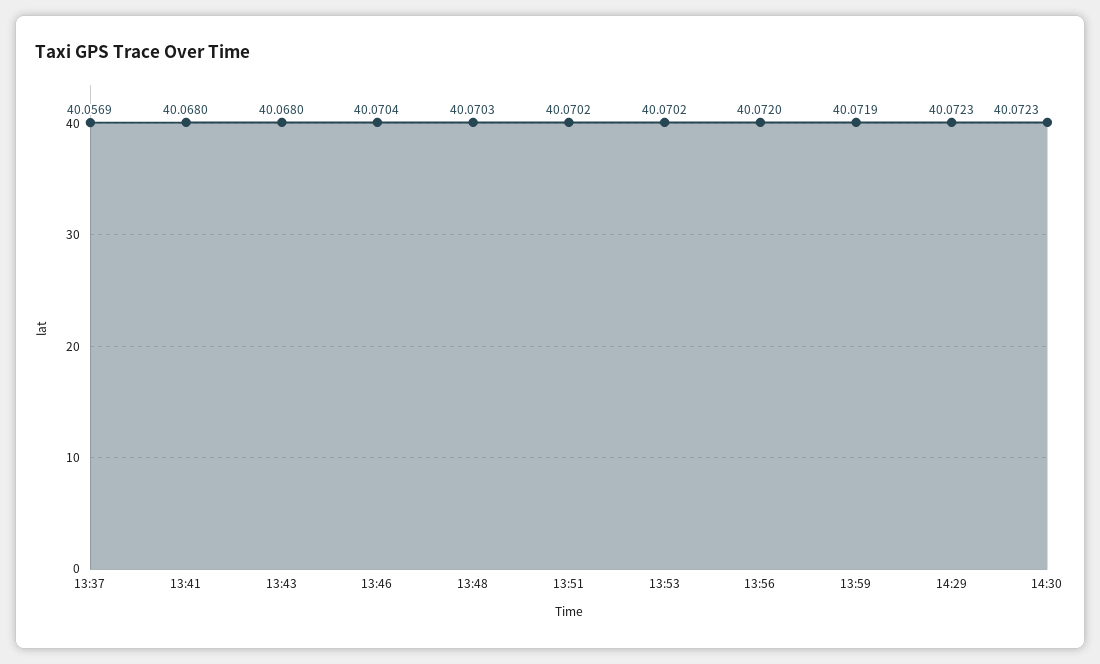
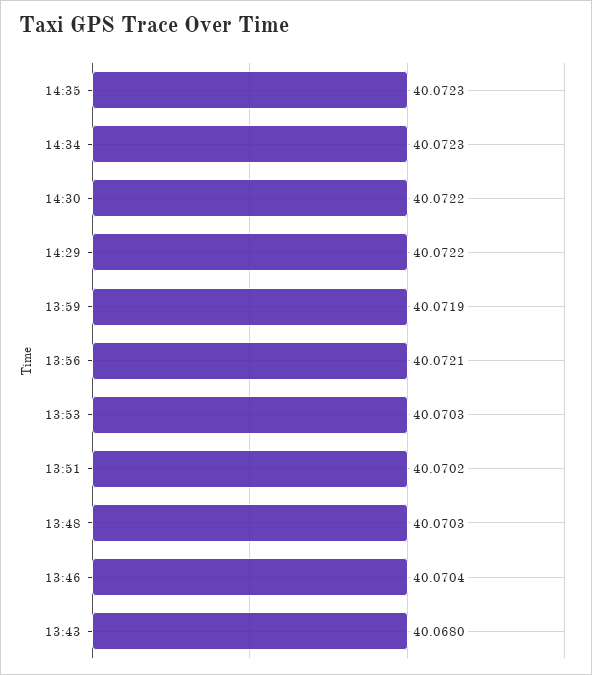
13:37: 40.0569 -> none
13:41: 40.068 -> none
13:53: 40.0702 -> 40.0703
13:56: 40.072 -> 40.0721
14:29: 40.0723 -> 40.0722
14:30: 40.0723 -> 40.0722
14:35: none -> 40.0723
14:34: none -> 40.0723

